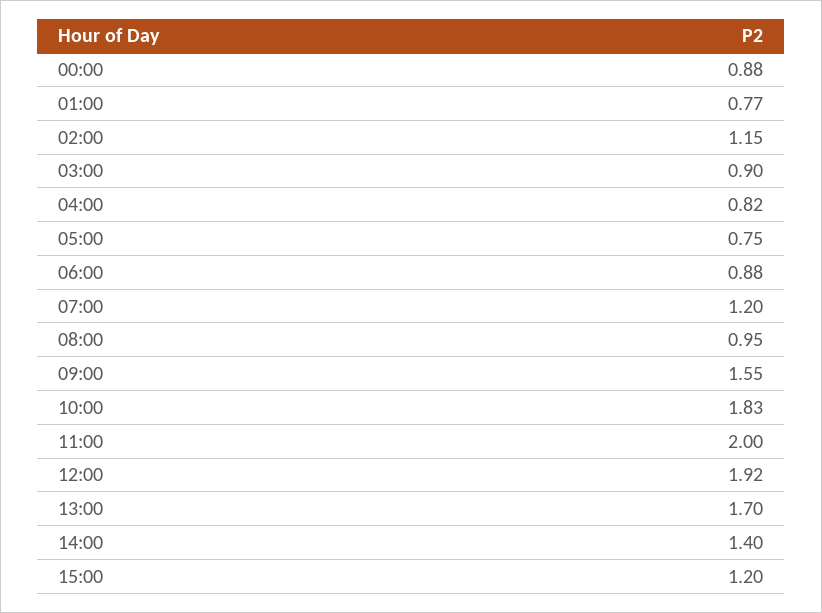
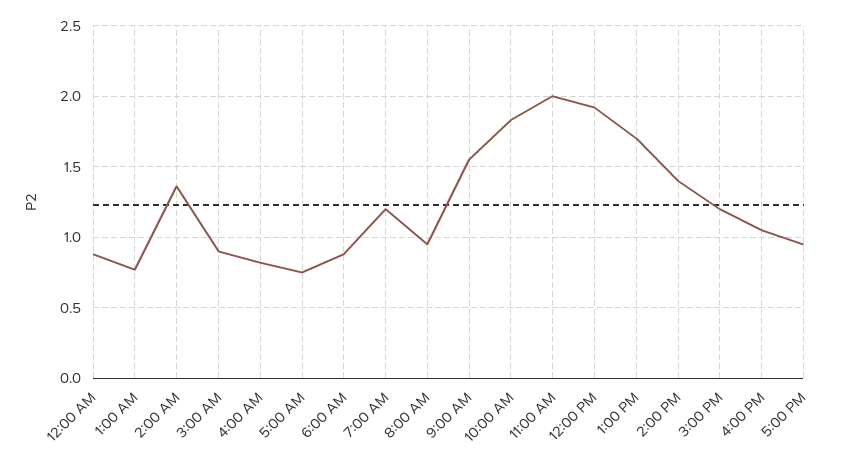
02:00: 1.15 -> 1.35
4:00 PM: none -> 1.05
5:00 PM: none -> 0.95

